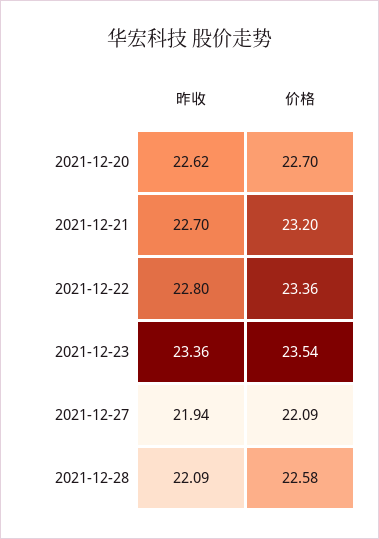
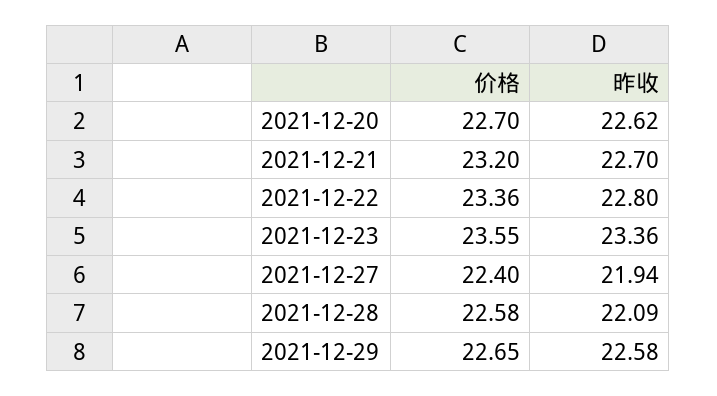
价格, 2021-12-23: 23.54 -> 23.55
价格, 2021-12-27: 22.09 -> 22.4
价格, 2021-12-29: none -> 22.65
昨收, 2021-12-29: none -> 22.58

